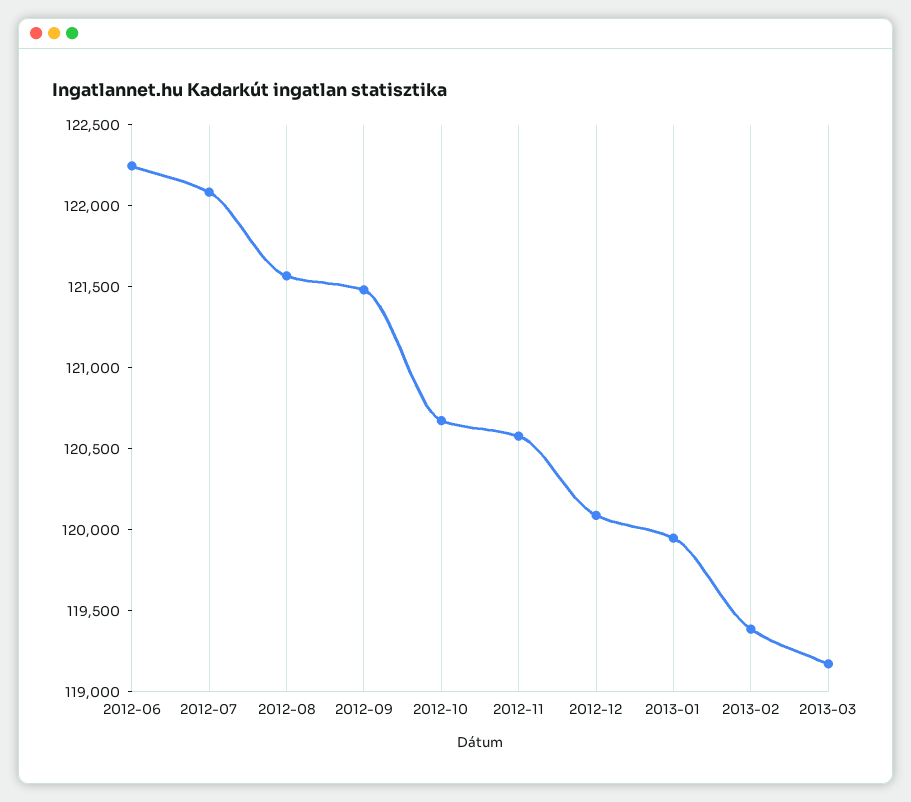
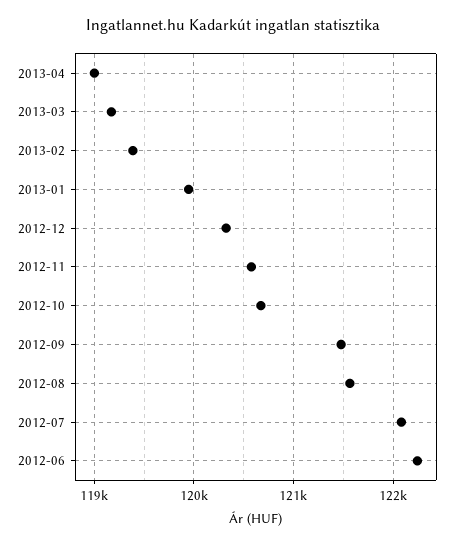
2012-12: 120100 -> 120300
2013-04: none -> 119000

